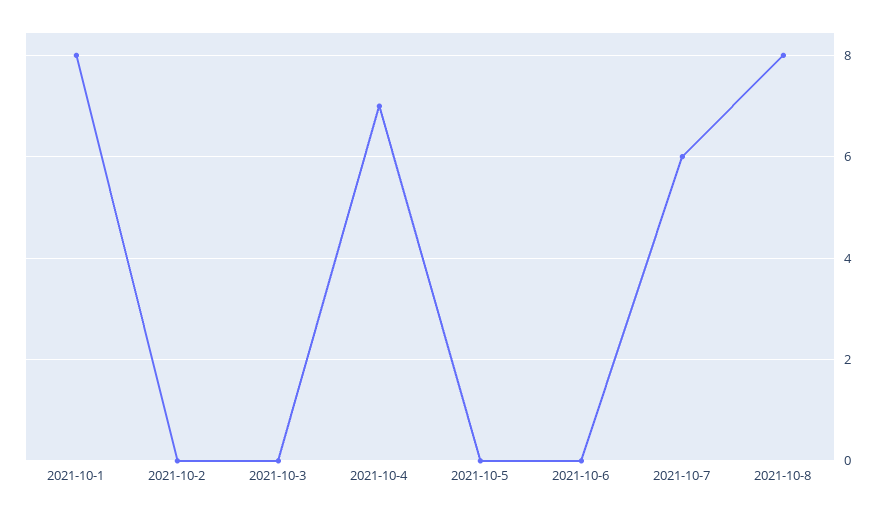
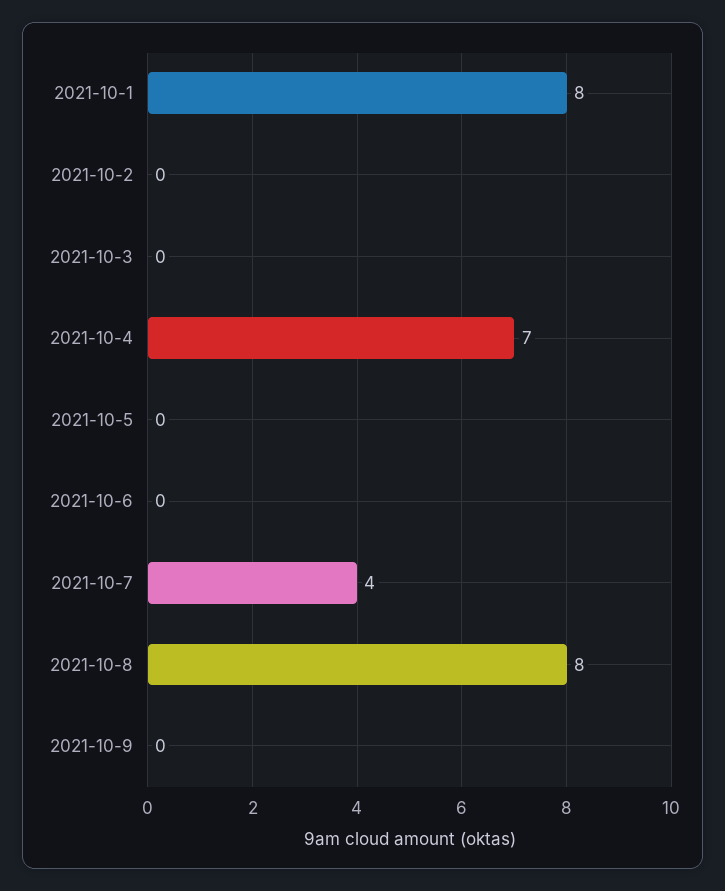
2021-10-7: 6 -> 4
2021-10-9: none -> 0

